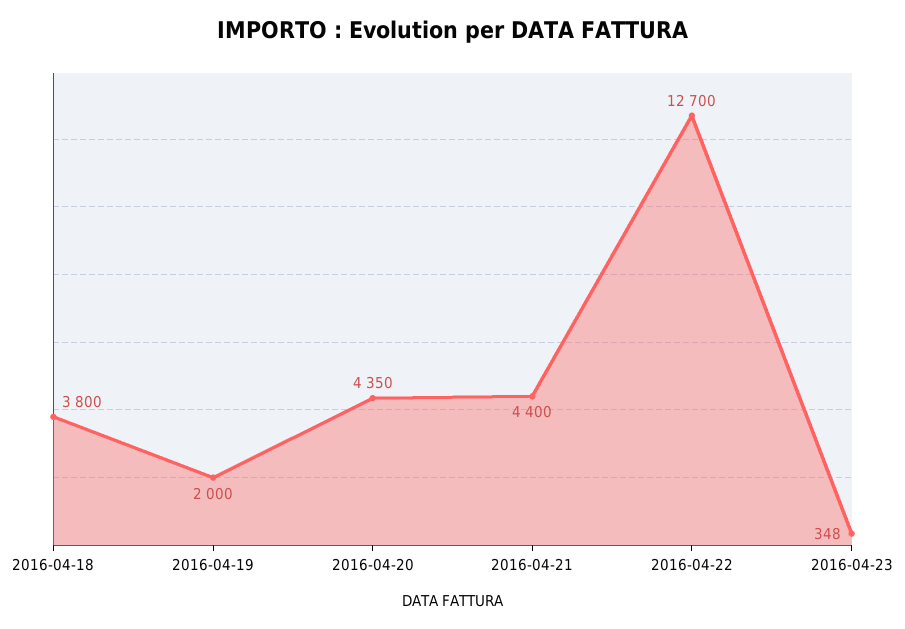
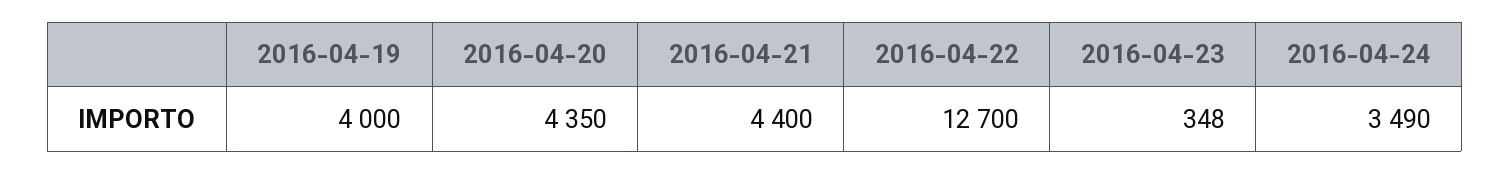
2016-04-18: 3800 -> none
2016-04-19: 2000 -> 4000
2016-04-24: none -> 3490

